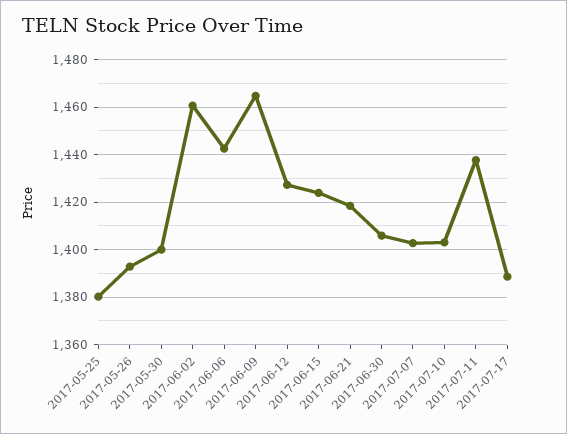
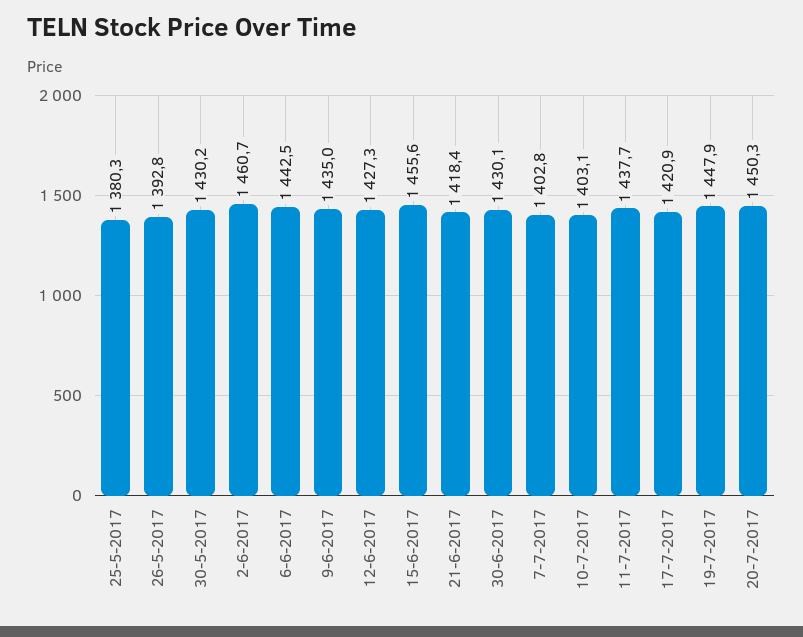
2017-05-30: 1400 -> 1430.2
2017-06-09: 1465 -> 1435
2017-06-15: 1425 -> 1455.6
2017-06-30: 1405 -> 1430.1
2017-07-17: 1390 -> 1420.9
19-7-2017: none -> 1447.9
20-7-2017: none -> 1450.3

